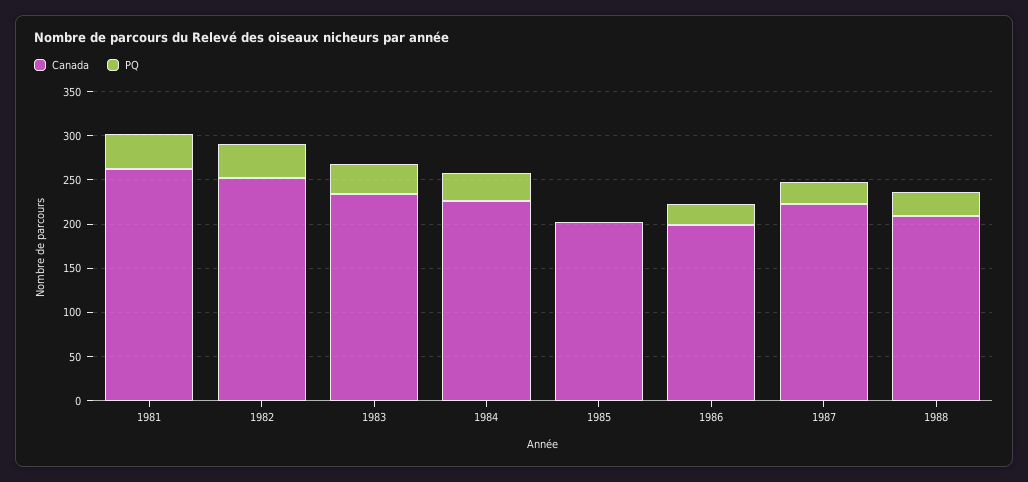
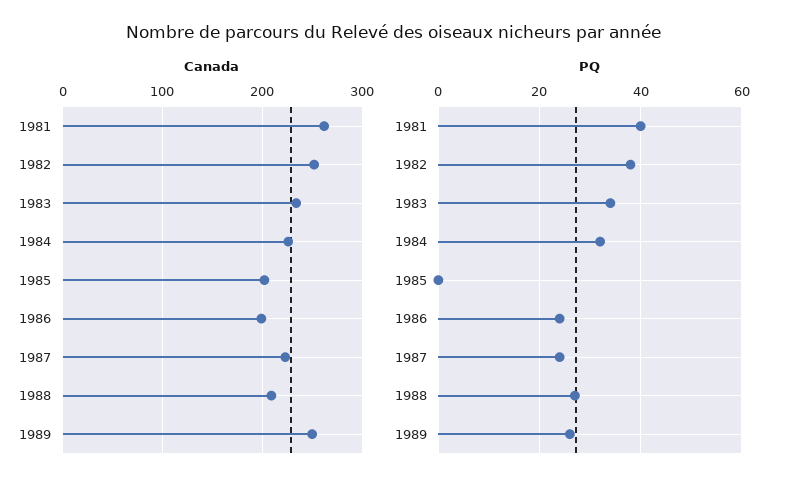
Canada, 1989: none -> 250
PQ, 1989: none -> 25

